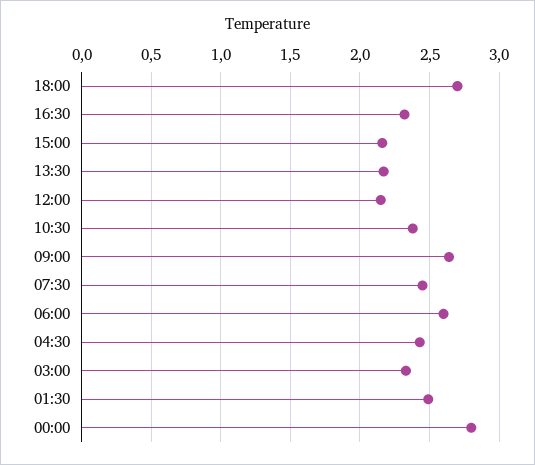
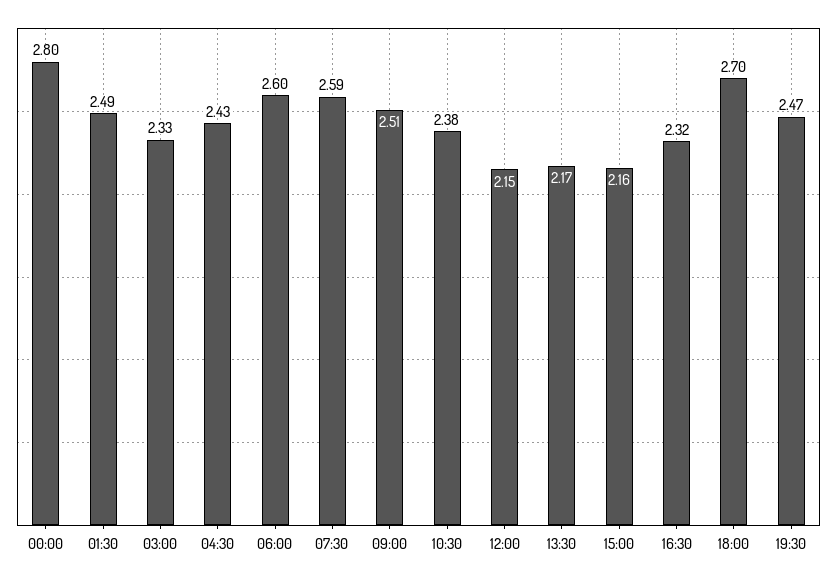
09:00: 2.65 -> 2.51
07:30: 2.45 -> 2.59
19:30: none -> 2.47

